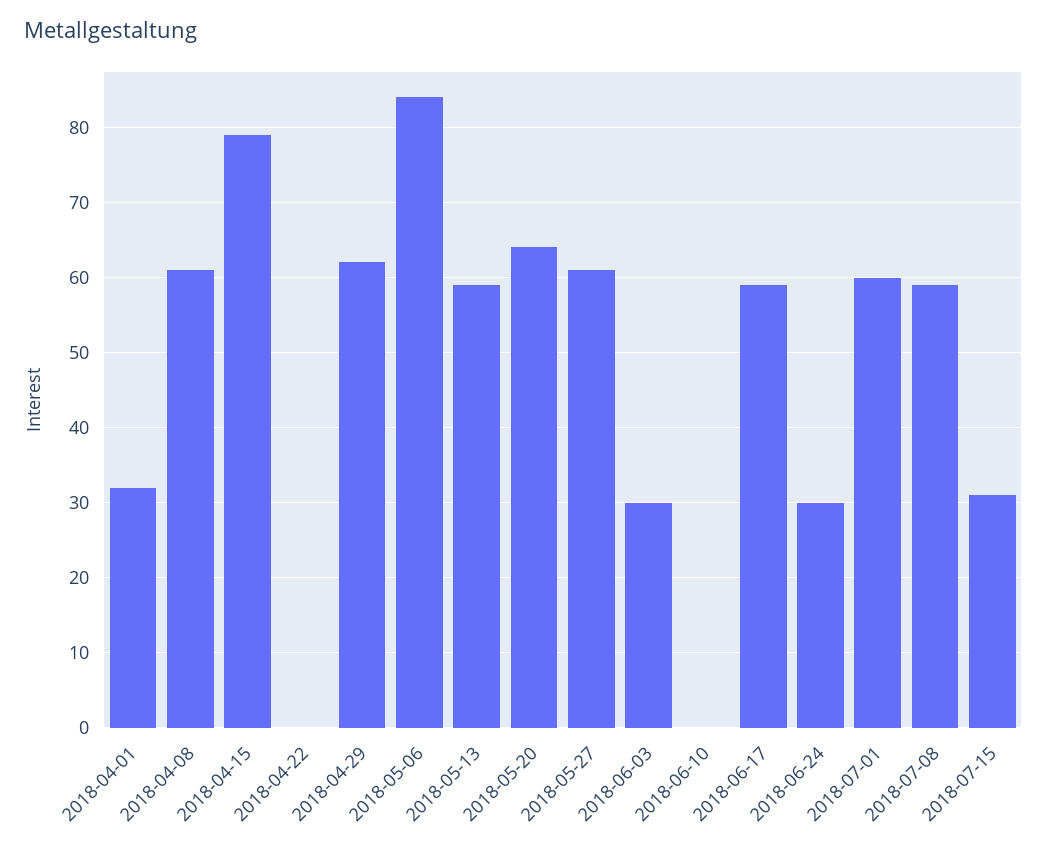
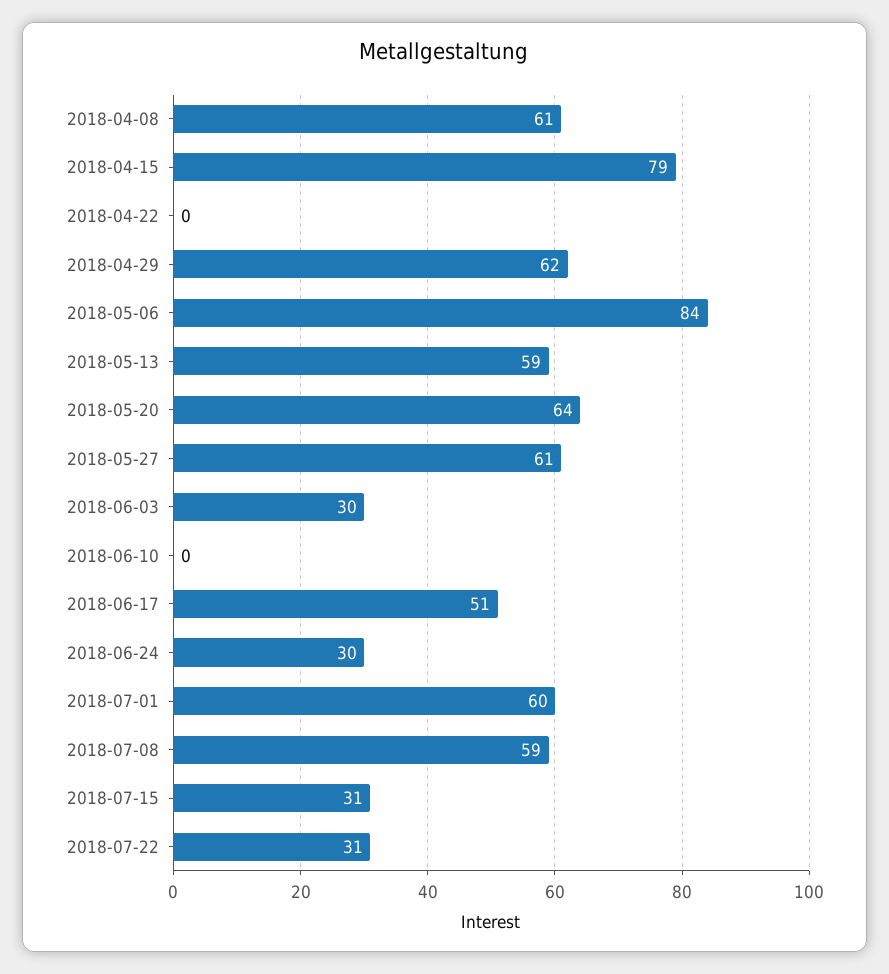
2018-04-01: 32 -> none
2018-06-17: 59 -> 51
2018-07-22: none -> 31

